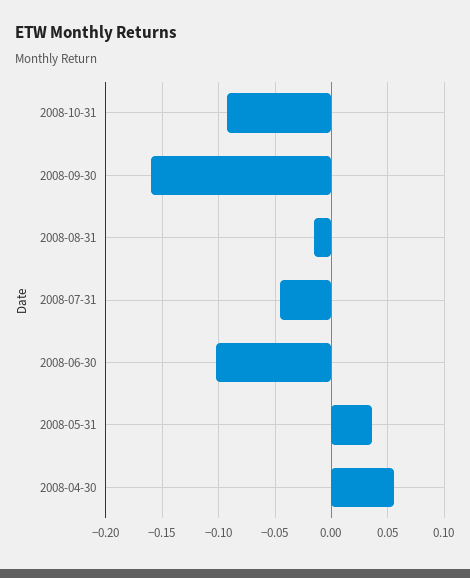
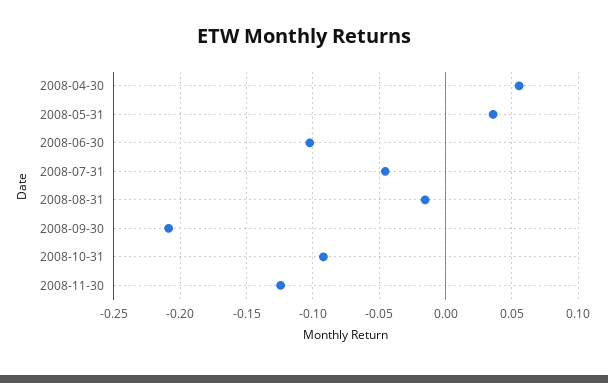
2008-09-30: -0.16 -> -0.21
2008-11-30: none -> -0.125

